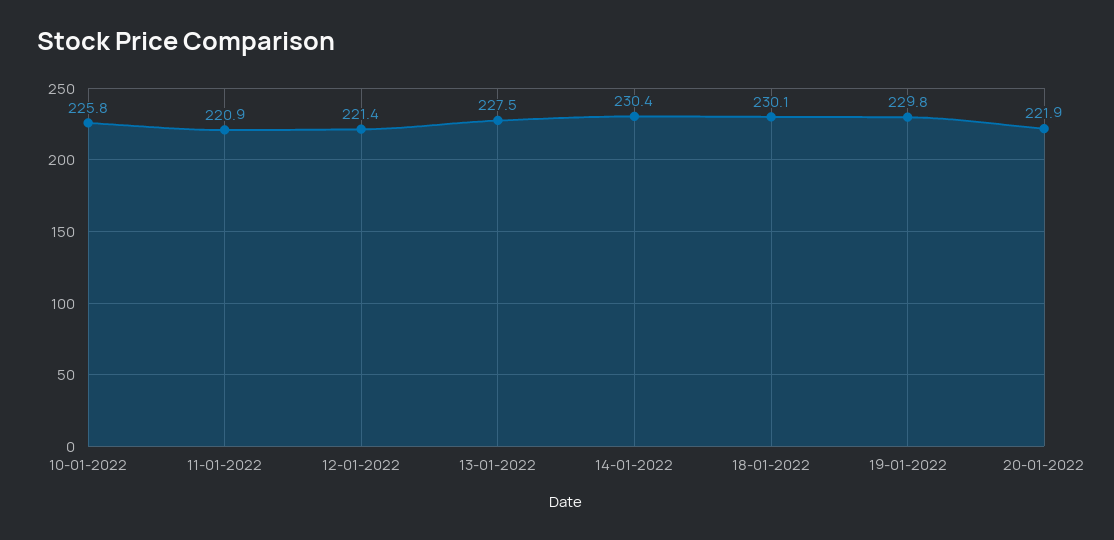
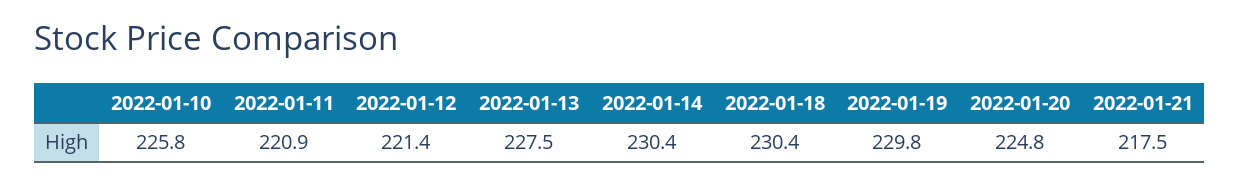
18-01-2022: 230.1 -> 230.4
20-01-2022: 221.9 -> 224.8
2022-01-21: none -> 217.5

